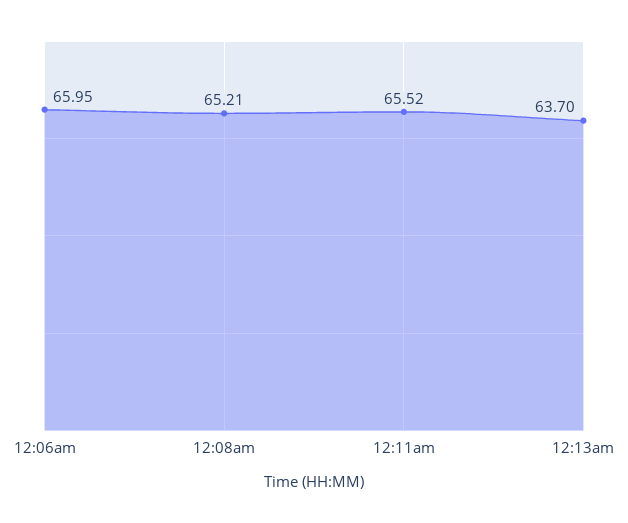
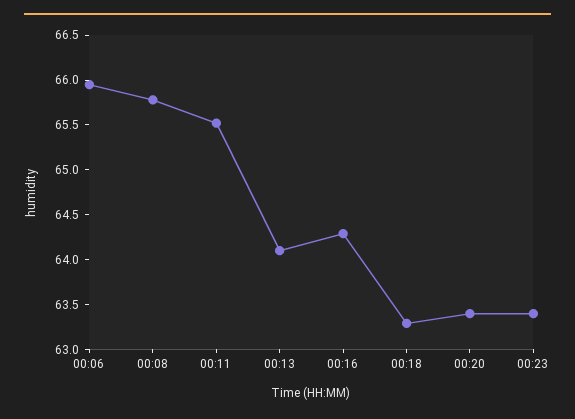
12:08am: 65.21 -> 65.8
12:13am: 63.7 -> 64.1
00:16: none -> 64.3
00:18: none -> 63.3
00:20: none -> 63.4
00:23: none -> 63.4

